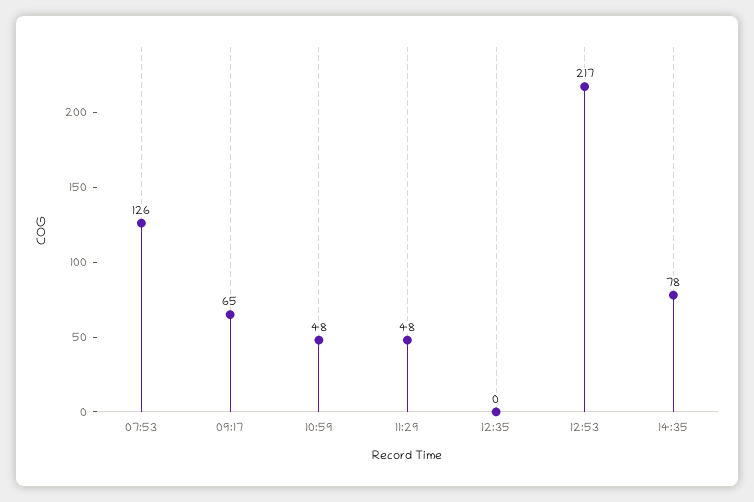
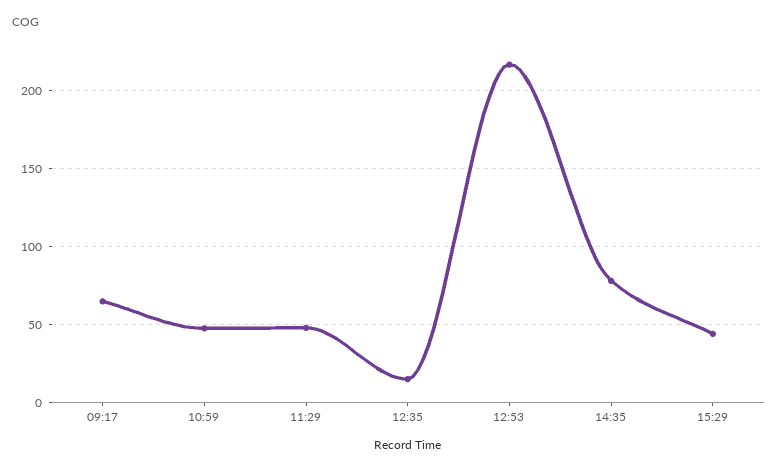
07:53: 126 -> none
12:35: 0 -> 15
15:29: none -> 45

